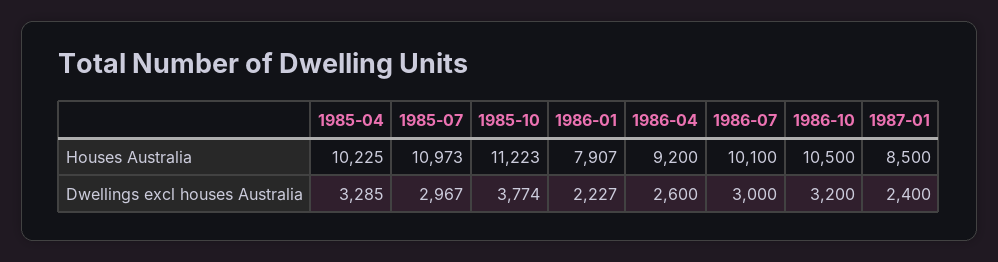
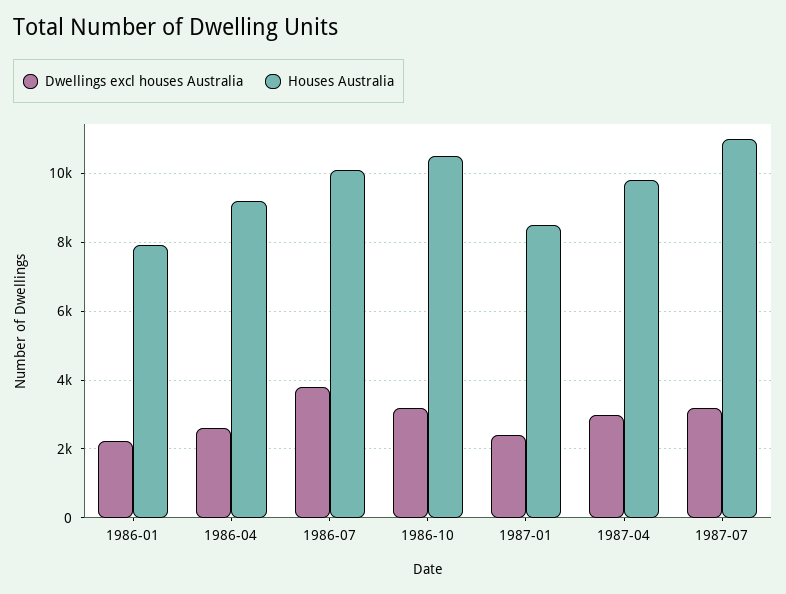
Houses Australia, 1985-04: 10225 -> none
Houses Australia, 1985-07: 10973 -> none
Houses Australia, 1985-10: 11223 -> none
Dwellings excl houses Australia, 1985-04: 3285 -> none
Dwellings excl houses Australia, 1985-07: 2967 -> none
Dwellings excl houses Australia, 1985-10: 3774 -> none
Dwellings excl houses Australia, 1986-07: 3000 -> 3800
Dwellings excl houses Australia, 1987-04: none -> 3000
Houses Australia, 1987-04: none -> 9800
Dwellings excl houses Australia, 1987-07: none -> 3200
Houses Australia, 1987-07: none -> 11000

